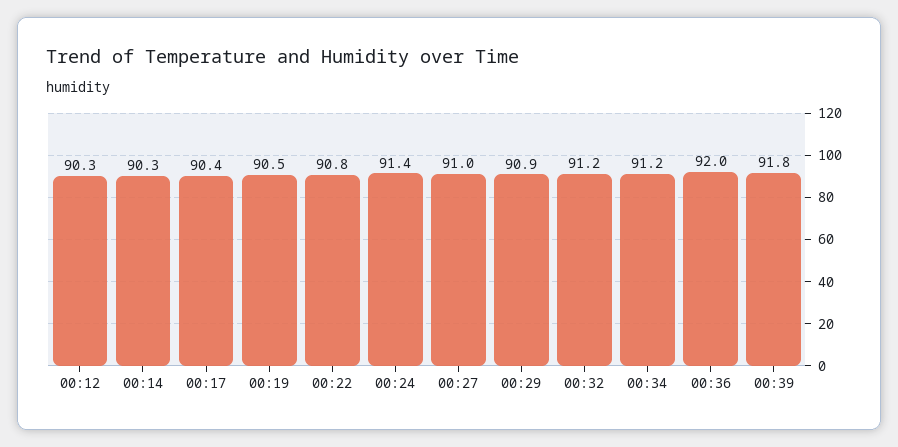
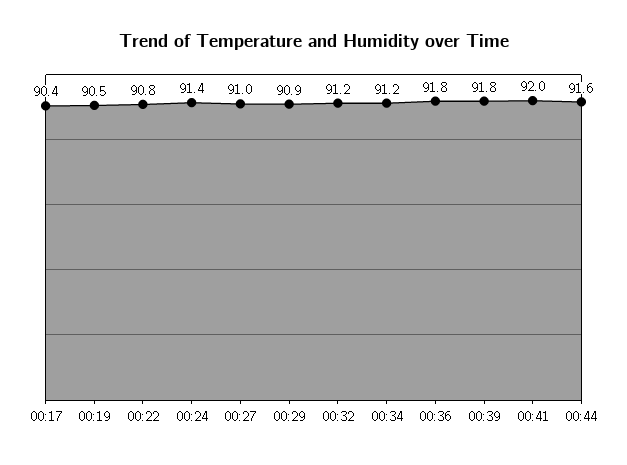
00:12: 90.3 -> none
00:14: 90.3 -> none
00:36: 92 -> 91.8
00:41: none -> 92
00:44: none -> 91.6

